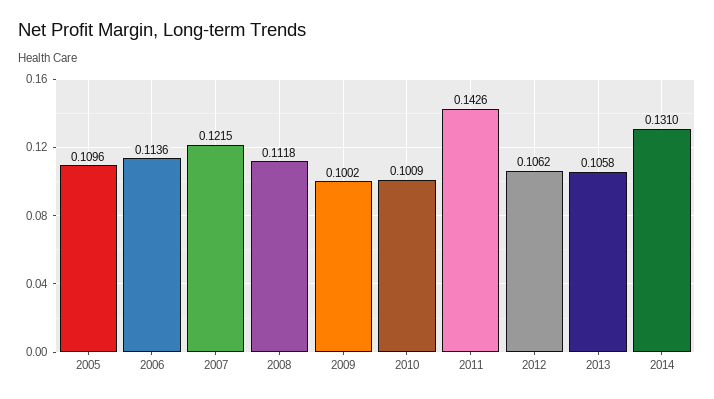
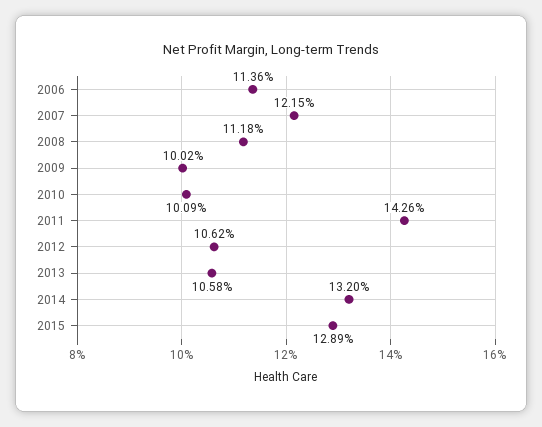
2005: 0.1096 -> none
2014: 0.131 -> 0.132
2015: none -> 0.1289

